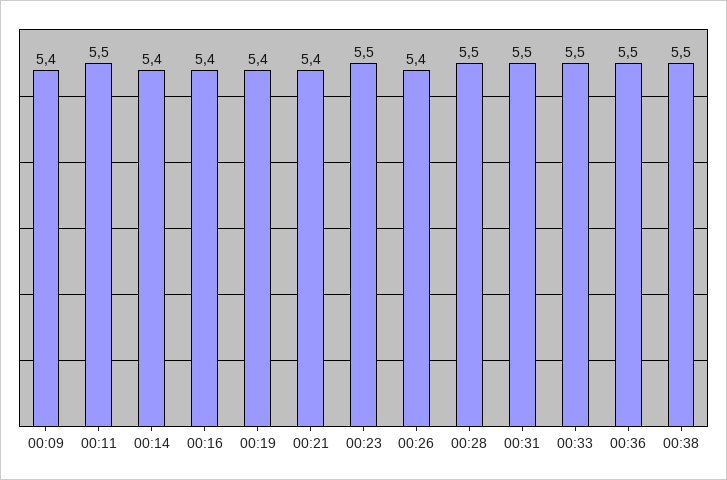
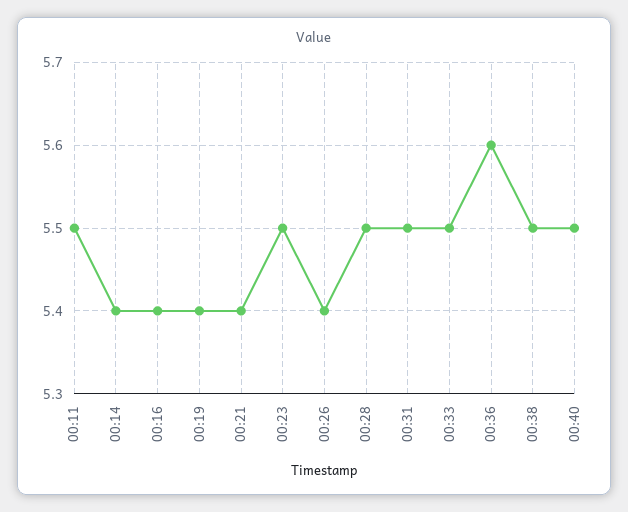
00:09: 5.4 -> none
00:36: 5.5 -> 5.6
00:40: none -> 5.5

